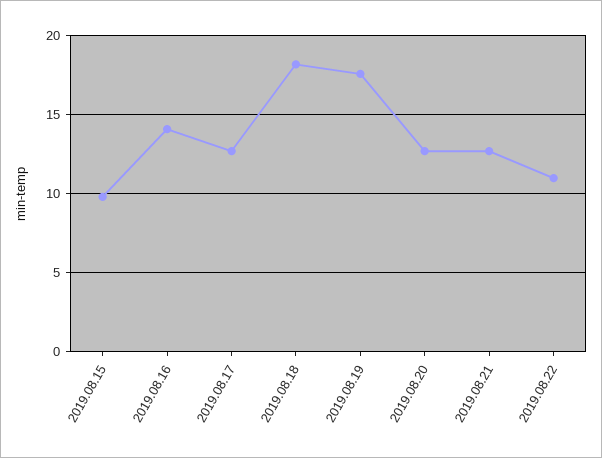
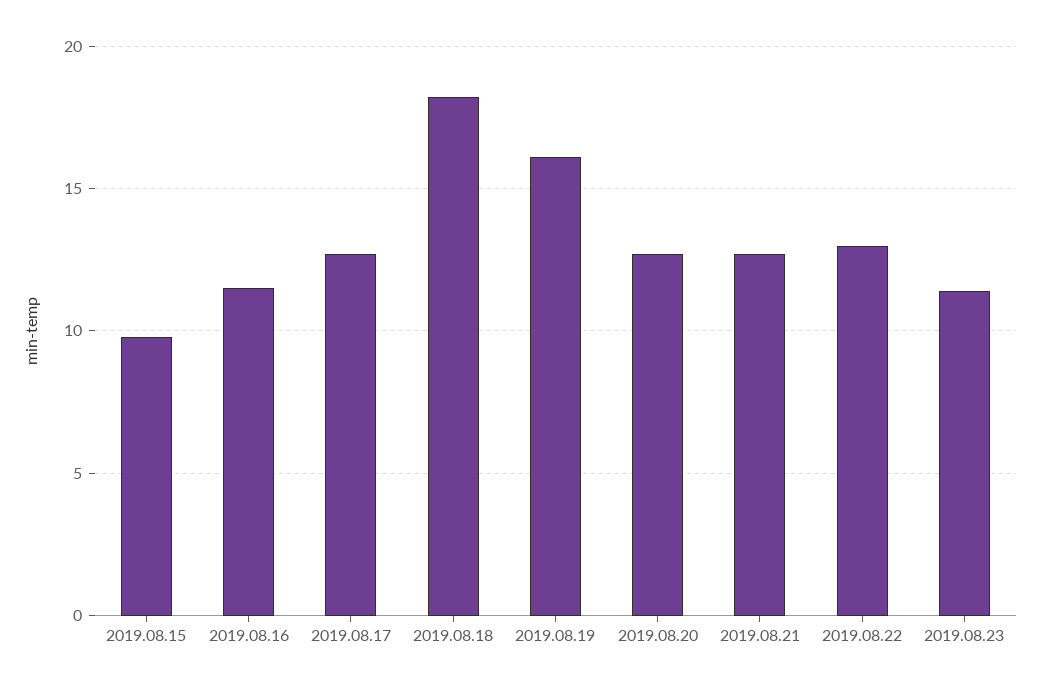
2019.08.16: 14 -> 11.5
2019.08.19: 17.5 -> 16
2019.08.22: 11 -> 13
2019.08.23: none -> 11.5

